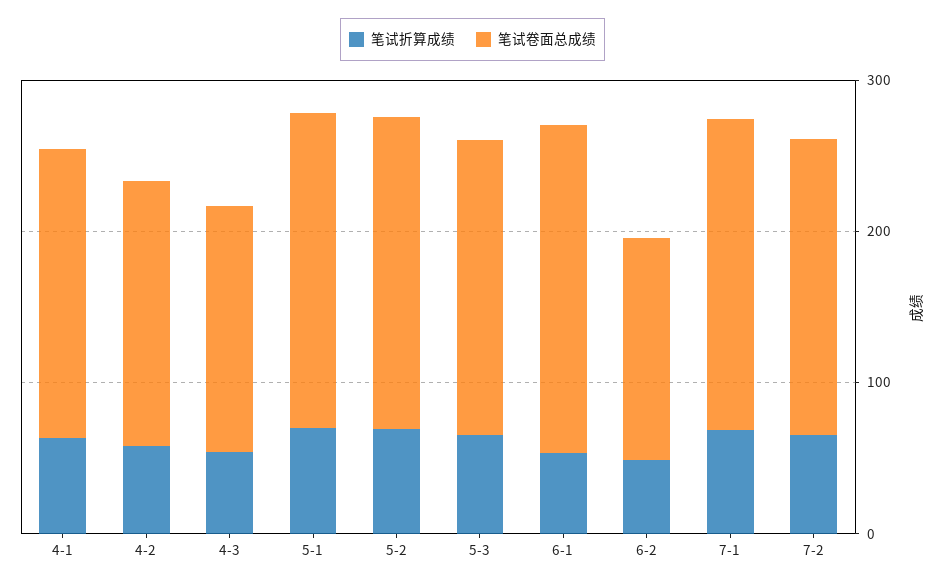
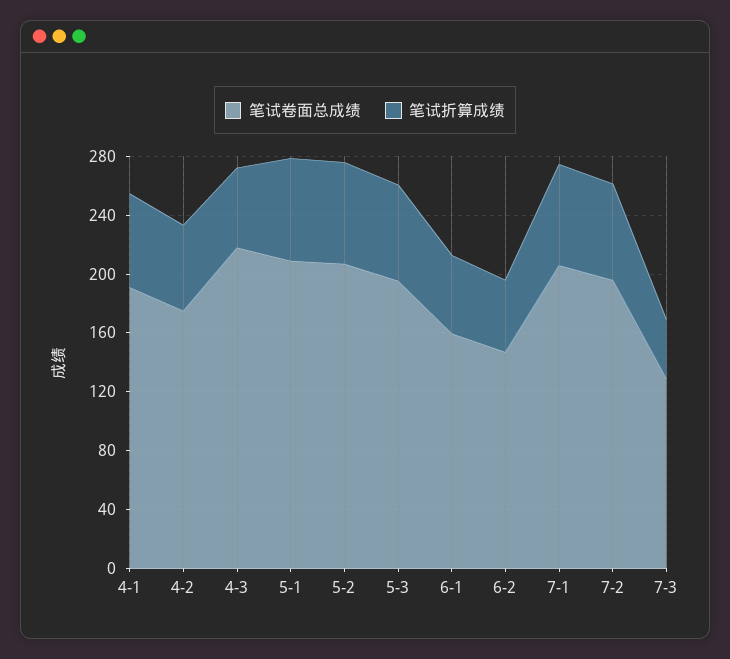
笔试卷面总成绩, 4-3: 160 -> 220
笔试卷面总成绩, 6-1: 220 -> 160
笔试卷面总成绩, 7-3: none -> 130
笔试折算成绩, 7-3: none -> 40

